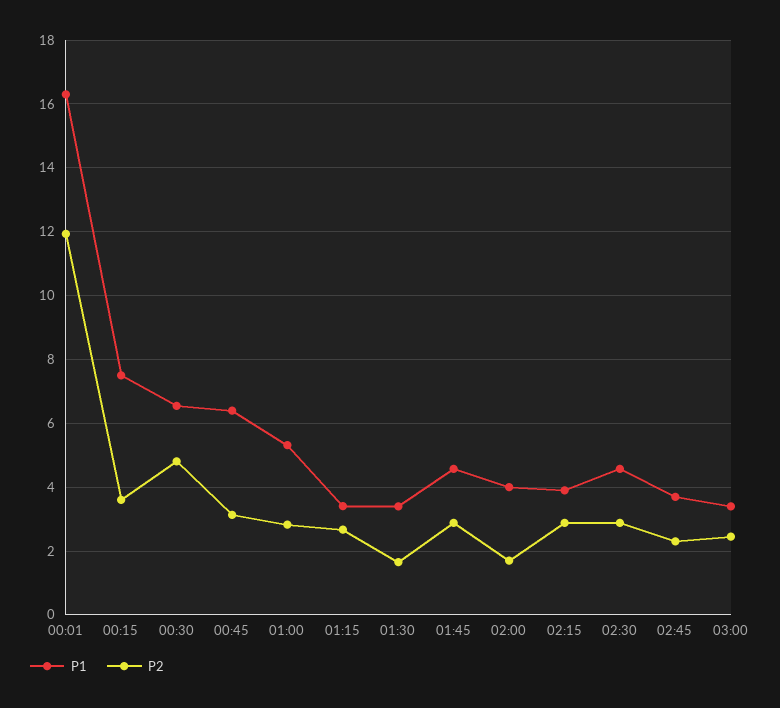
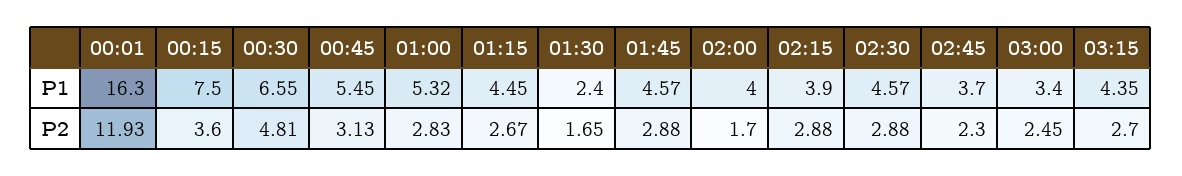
P1, 00:45: 6.4 -> 5.45
P1, 01:15: 3.4 -> 4.45
P1, 01:30: 3.4 -> 2.4
P1, 03:15: none -> 4.35
P2, 03:15: none -> 2.7

